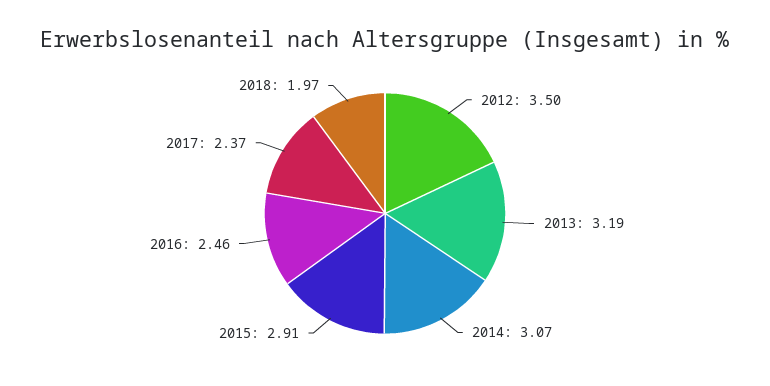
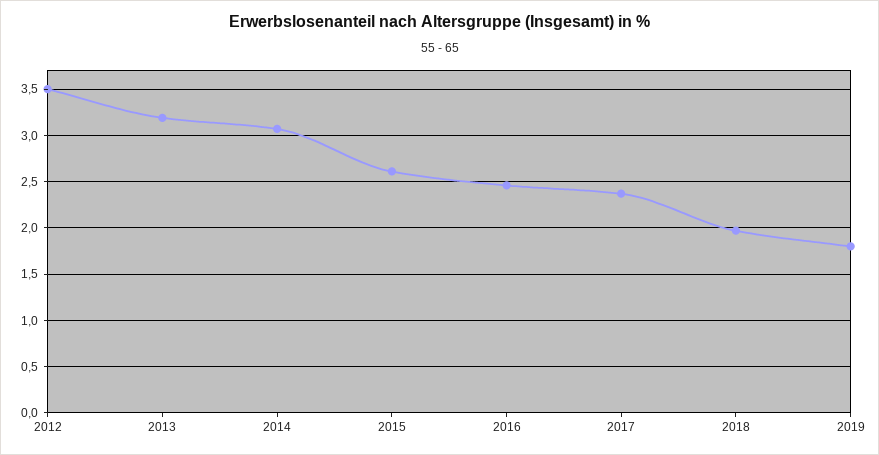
2015: 2.91 -> 2.6
2019: none -> 1.8

